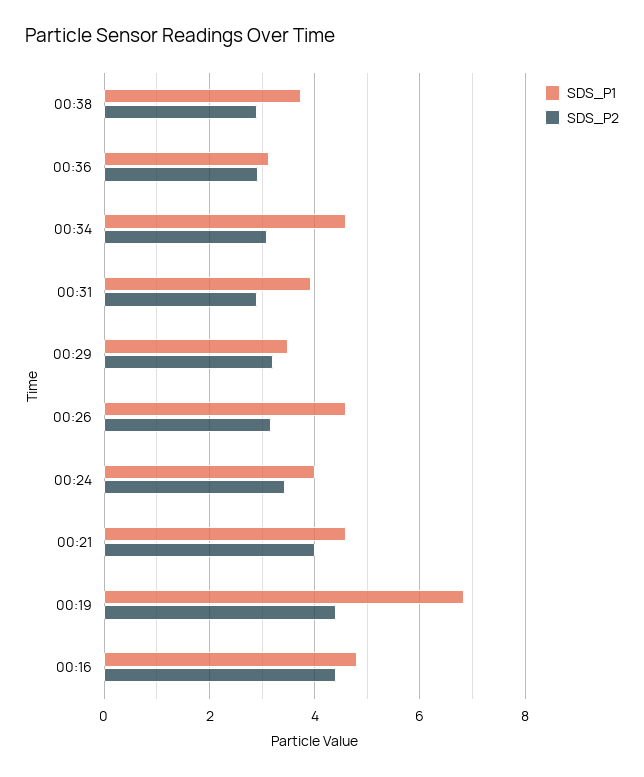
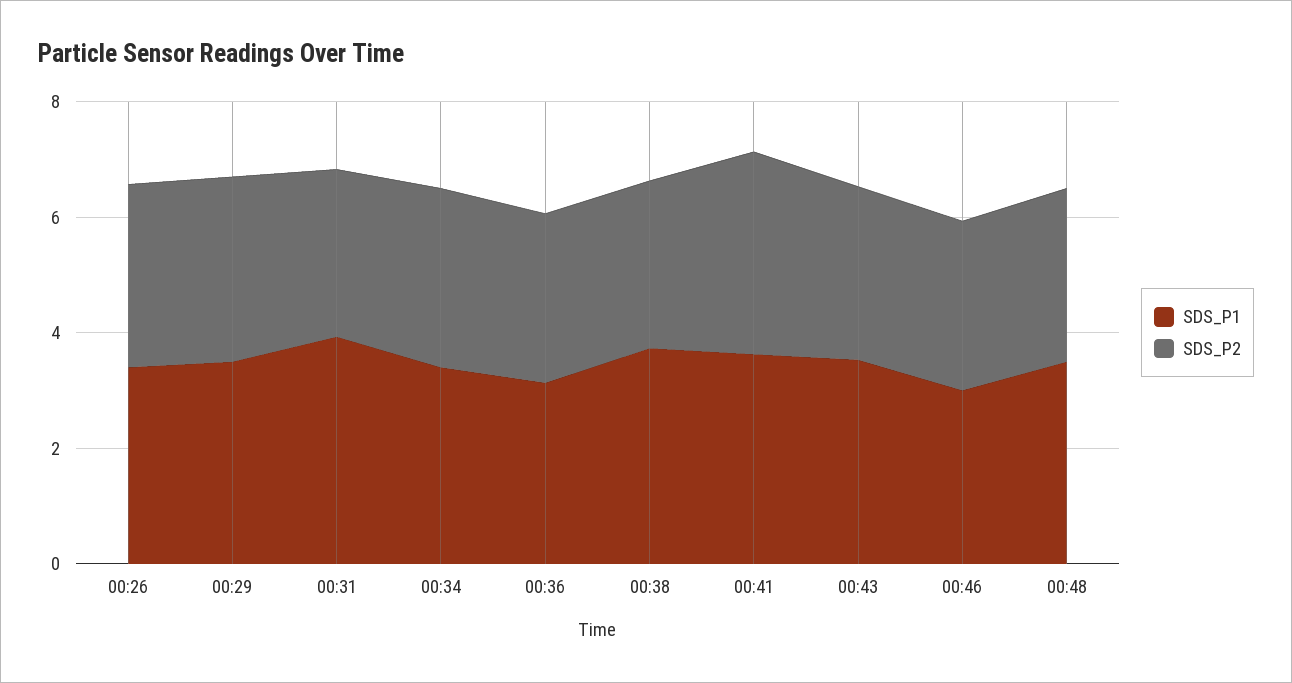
SDS_P1, 00:34: 4.6 -> 3.5
SDS_P1, 00:26: 4.6 -> 3.5
SDS_P1, 00:24: 4 -> none
SDS_P2, 00:24: 3.4 -> none
SDS_P1, 00:21: 4.6 -> none
SDS_P2, 00:21: 4 -> none
SDS_P1, 00:19: 6.8 -> none
SDS_P2, 00:19: 4.4 -> none
SDS_P1, 00:16: 4.8 -> none
SDS_P2, 00:16: 4.4 -> none
SDS_P1, 00:41: none -> 3.5
SDS_P2, 00:41: none -> 3.5
SDS_P1, 00:43: none -> 3.5
SDS_P2, 00:43: none -> 3
SDS_P1, 00:46: none -> 3
SDS_P2, 00:46: none -> 3
SDS_P1, 00:48: none -> 3.5
SDS_P2, 00:48: none -> 3

